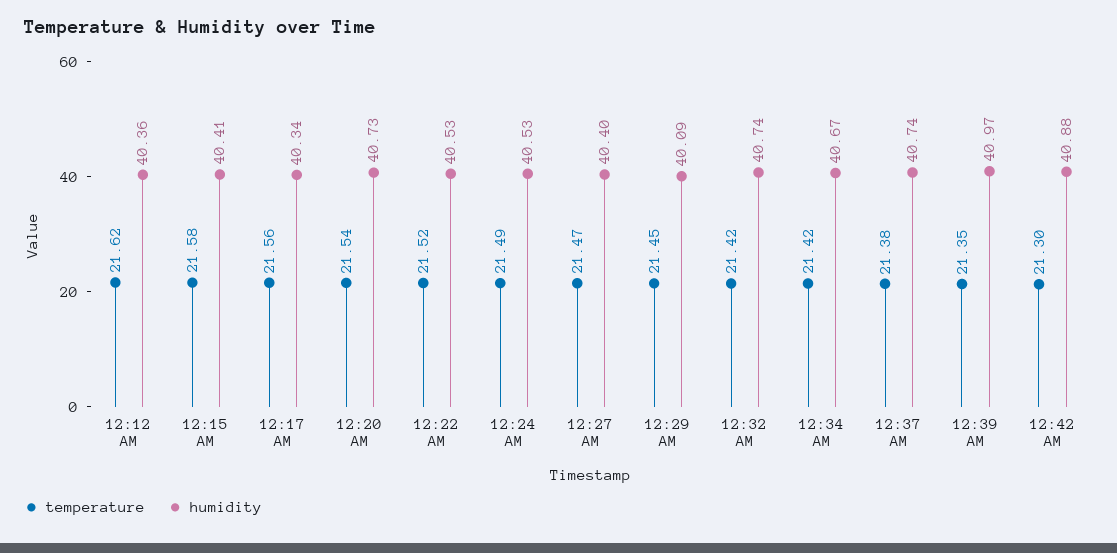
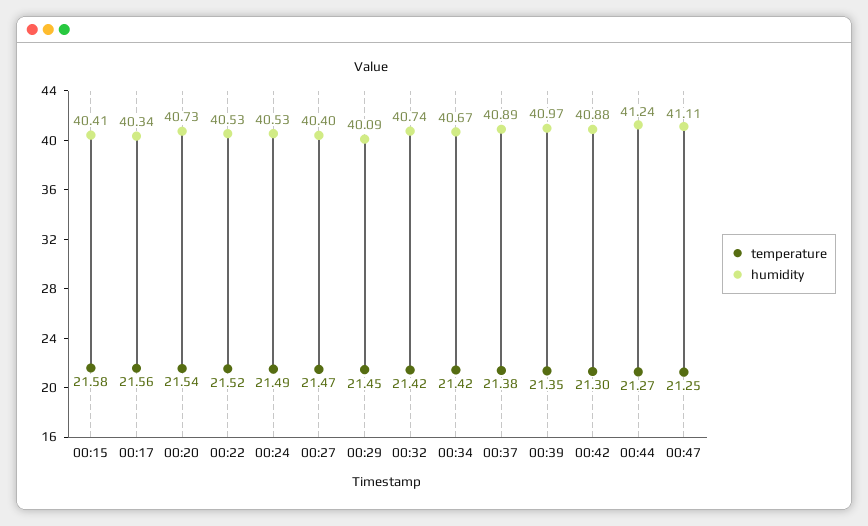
temperature, 12:12 AM: 21.62 -> none
humidity, 12:12 AM: 40.36 -> none
humidity, 12:37 AM: 40.74 -> 40.89
temperature, 00:44: none -> 21.27
humidity, 00:44: none -> 41.24
temperature, 00:47: none -> 21.25
humidity, 00:47: none -> 41.11

